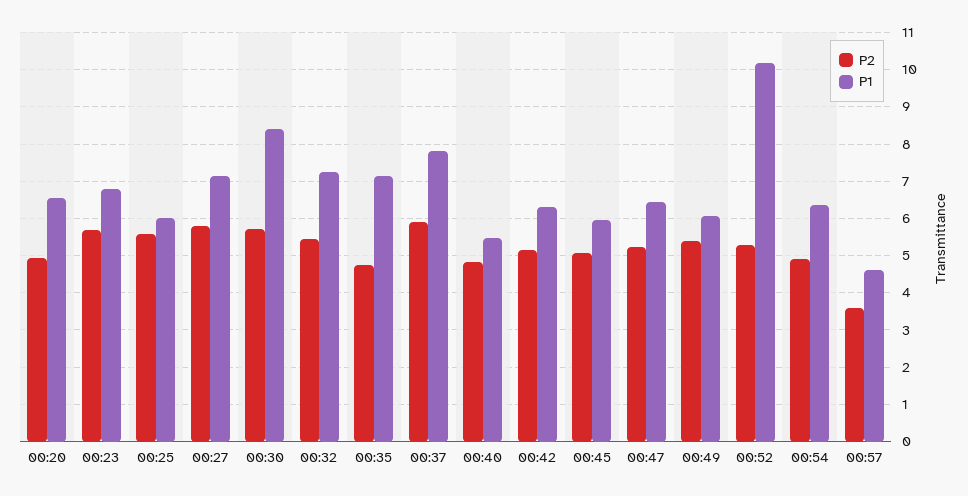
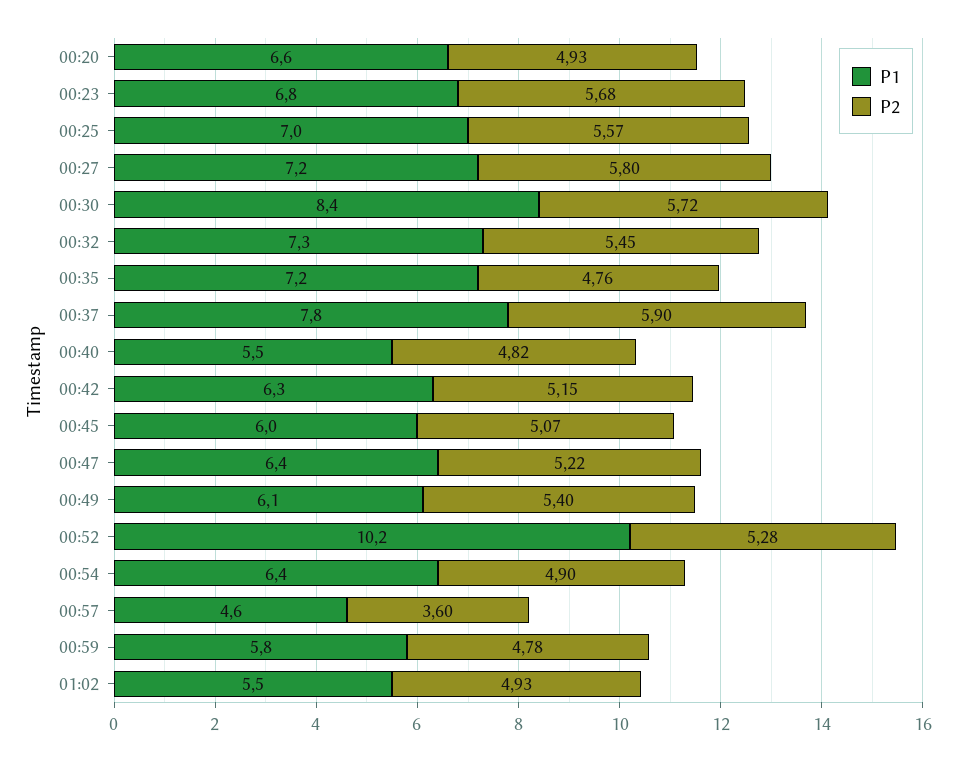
P1, 00:25: 6 -> 7
P1, 00:59: none -> 5.8
P2, 00:59: none -> 4.78
P1, 01:02: none -> 5.5
P2, 01:02: none -> 4.93

